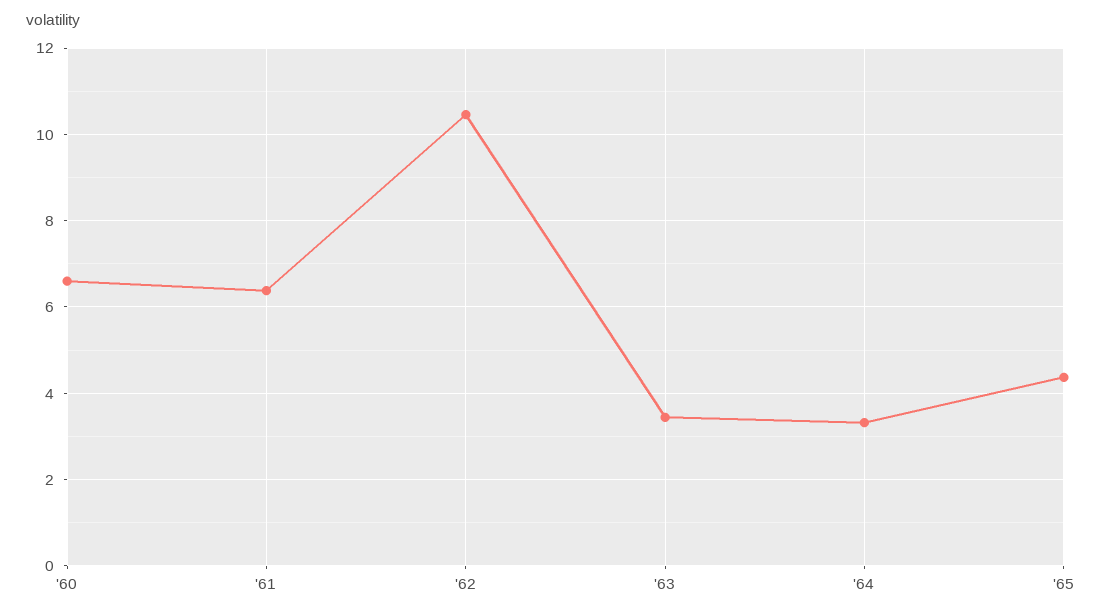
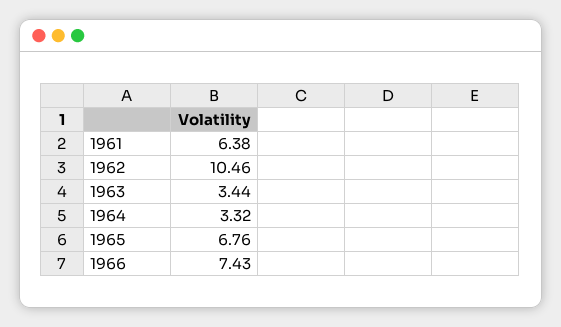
'60: 6.6 -> none
'65: 4.4 -> 6.76
1966: none -> 7.43

